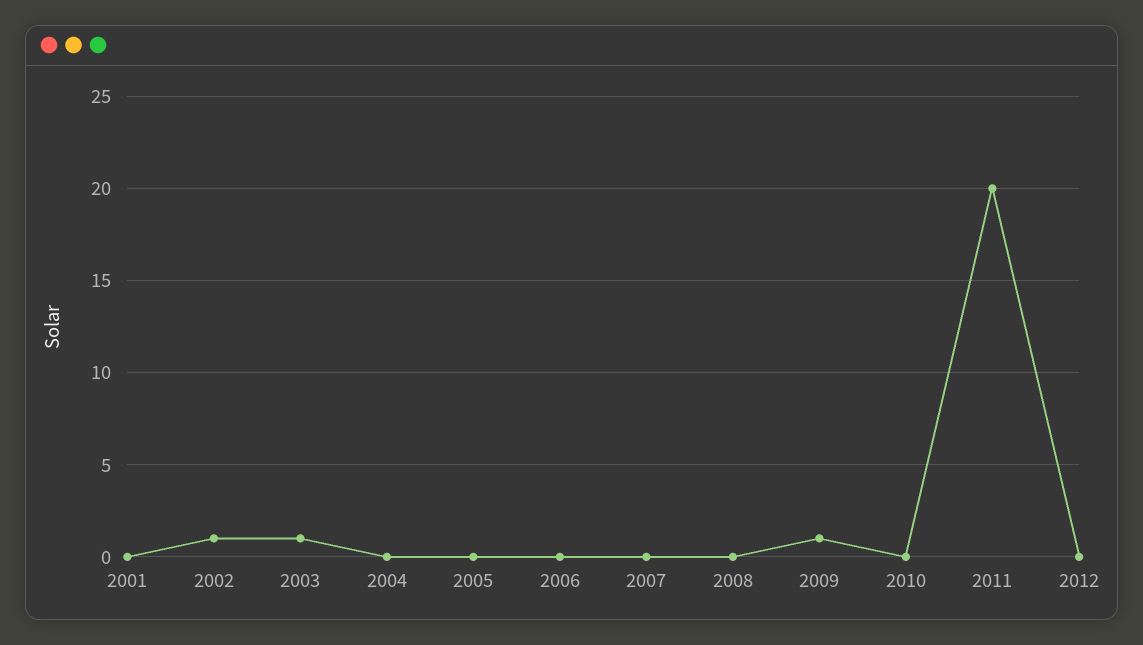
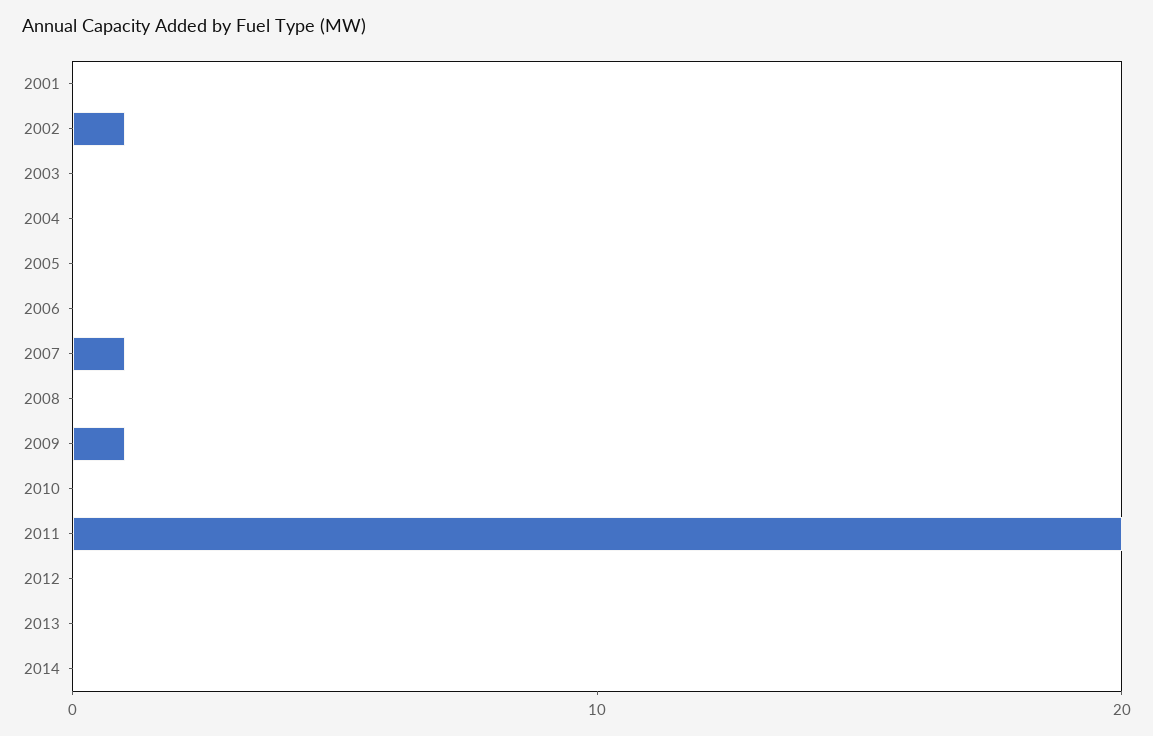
2003: 1 -> 0
2007: 0 -> 1
2013: none -> 0
2014: none -> 0

